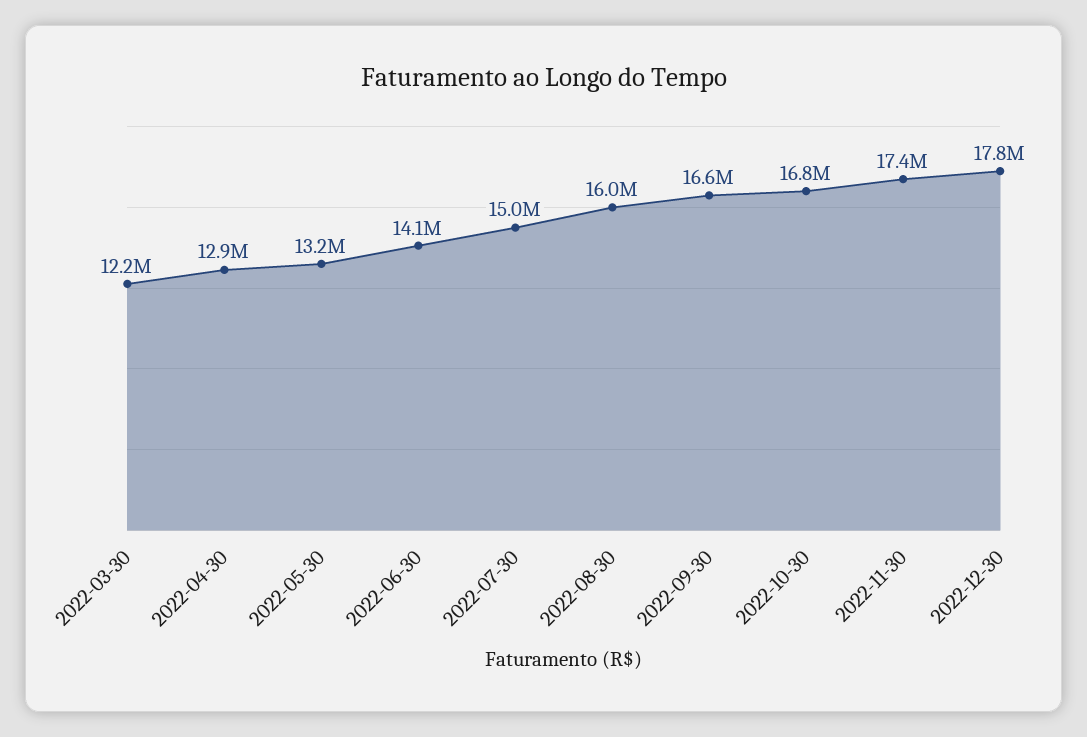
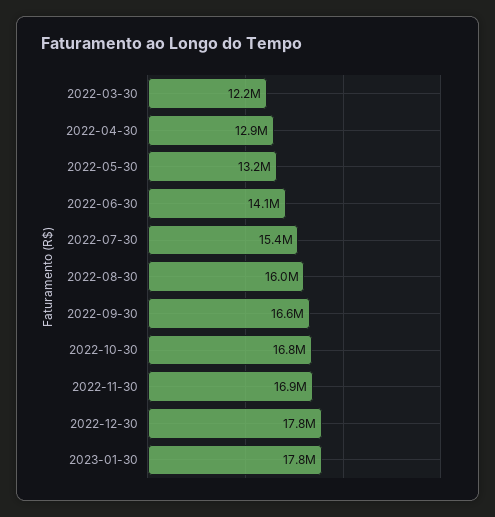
2022-07-30: 15000000 -> 15400000
2022-11-30: 17400000 -> 16900000
2023-01-30: none -> 17800000

